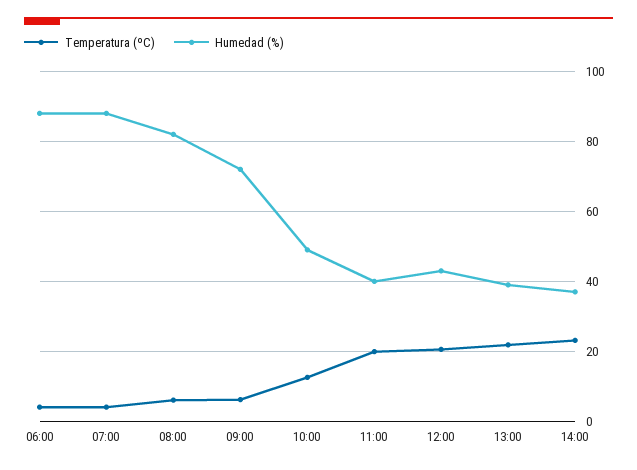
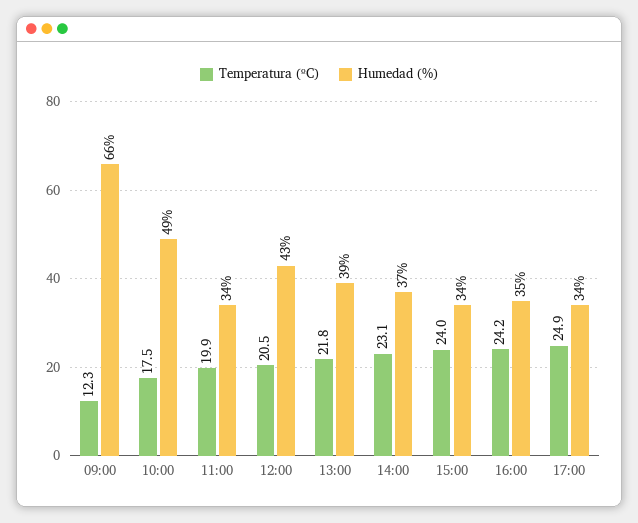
Temperatura (ºC), 06:00: 4 -> none
Humedad (%), 06:00: 88 -> none
Temperatura (ºC), 07:00: 4 -> none
Humedad (%), 07:00: 88 -> none
Temperatura (ºC), 08:00: 6 -> none
Humedad (%), 08:00: 82 -> none
Temperatura (ºC), 09:00: 6 -> 12.3
Humedad (%), 09:00: 72 -> 66
Temperatura (ºC), 10:00: 12 -> 17.5
Humedad (%), 11:00: 40 -> 34
Temperatura (ºC), 15:00: none -> 24
Humedad (%), 15:00: none -> 34
Temperatura (ºC), 16:00: none -> 24.2
Humedad (%), 16:00: none -> 35
Temperatura (ºC), 17:00: none -> 24.9
Humedad (%), 17:00: none -> 34

